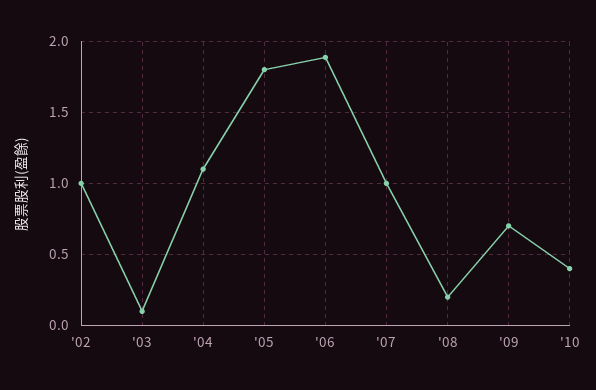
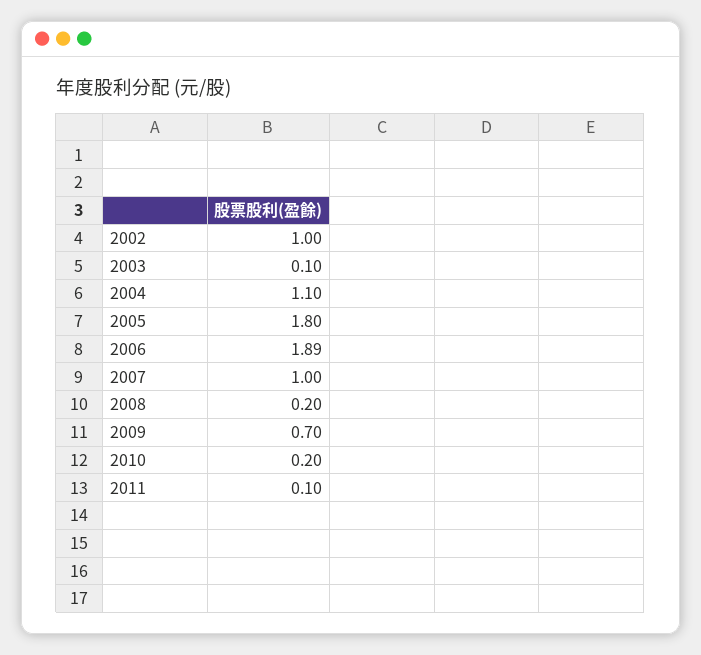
'10: 0.4 -> 0.2
2011: none -> 0.1

